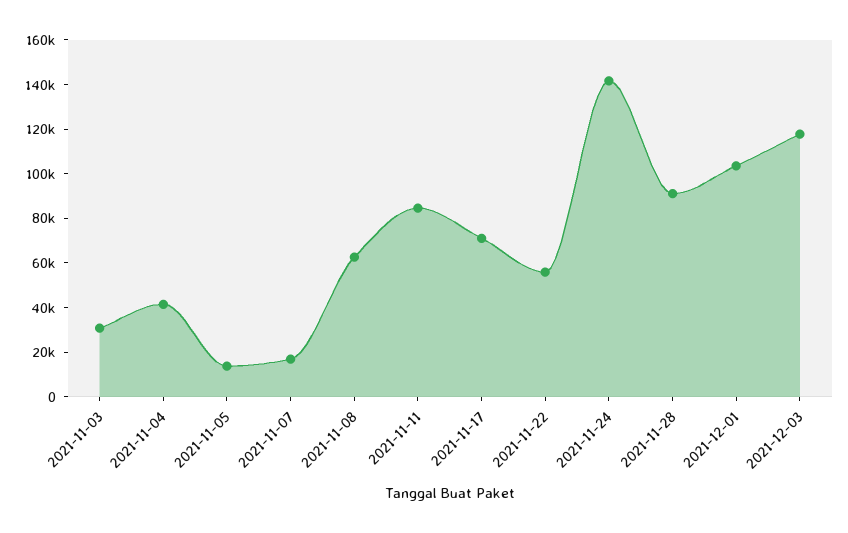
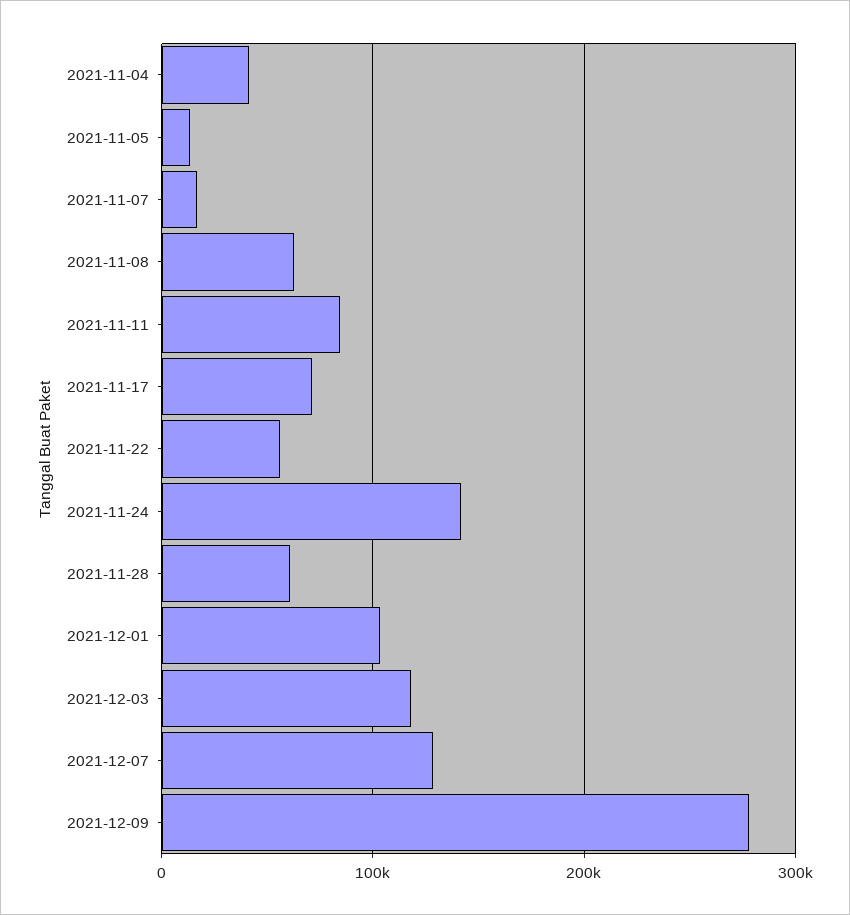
2021-11-03: 30000 -> none
2021-11-28: 90000 -> 60000
2021-12-07: none -> 130000
2021-12-09: none -> 280000

